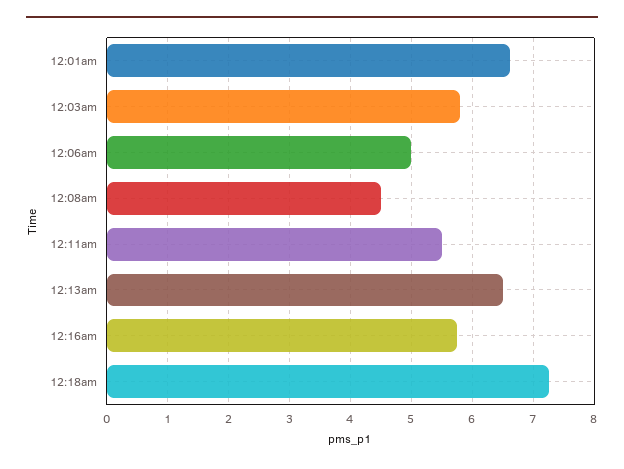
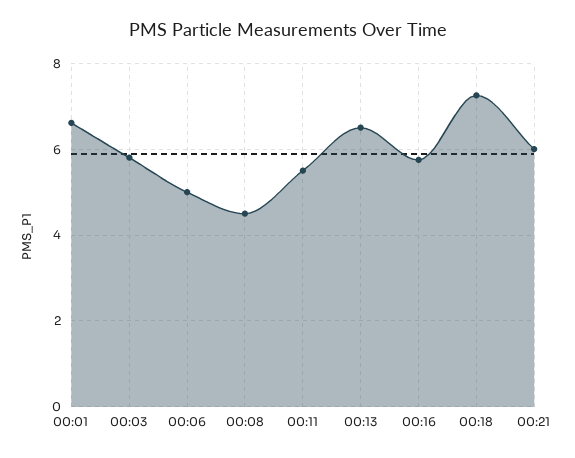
00:21: none -> 6

